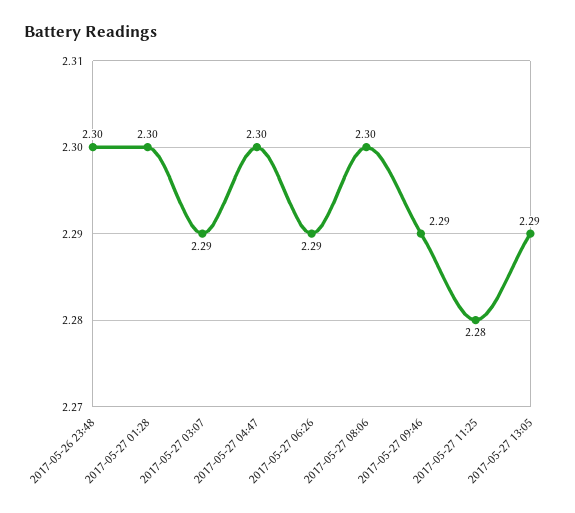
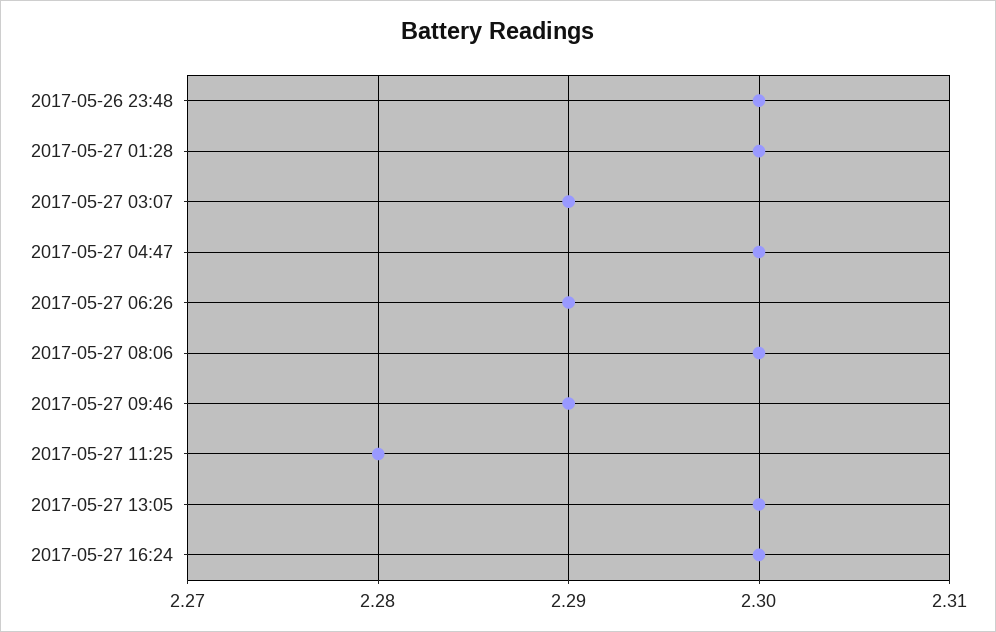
2017-05-27 13:05: 2.29 -> 2.3
2017-05-27 16:24: none -> 2.3

